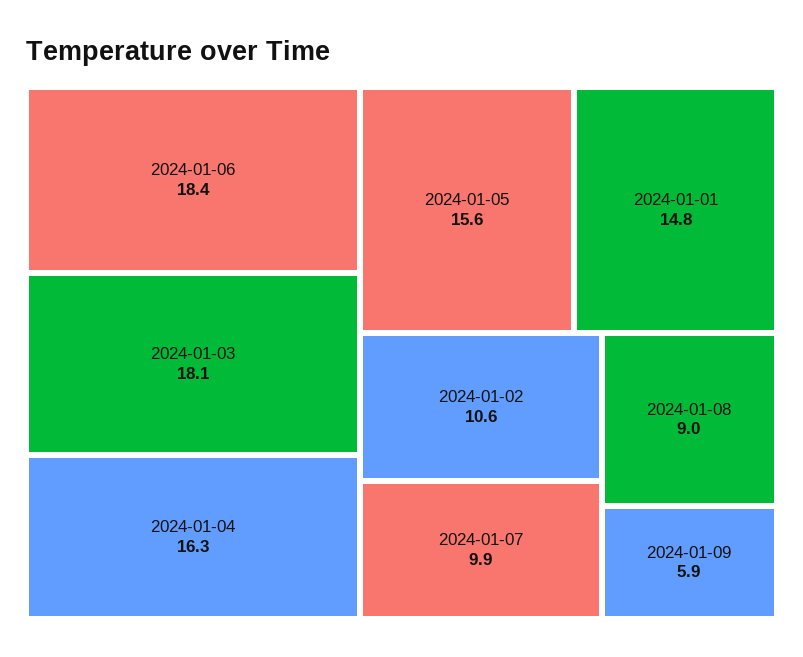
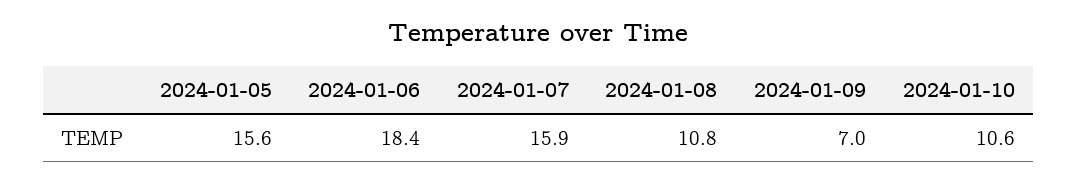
2024-01-03: 18.1 -> none
2024-01-04: 16.3 -> none
2024-01-01: 14.8 -> none
2024-01-02: 10.6 -> none
2024-01-07: 9.9 -> 15.9
2024-01-08: 9 -> 10.8
2024-01-09: 5.9 -> 7
2024-01-10: none -> 10.6

